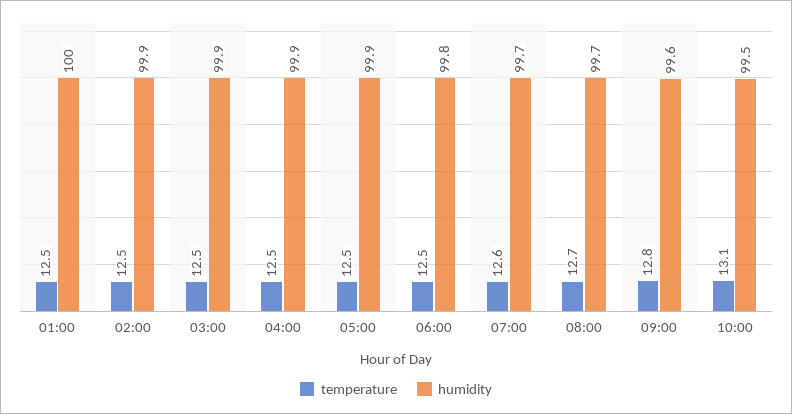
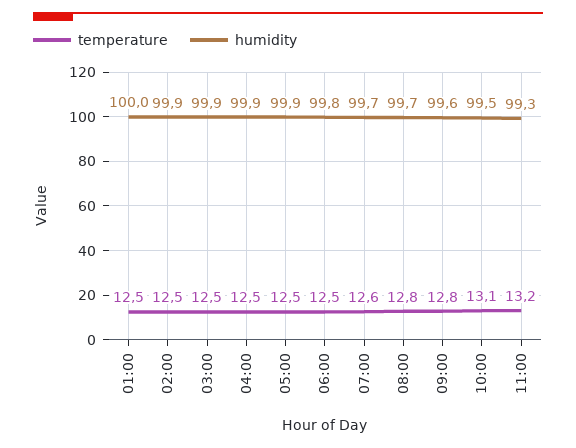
temperature, 08:00: 12.7 -> 12.8
temperature, 11:00: none -> 13.2
humidity, 11:00: none -> 99.3

